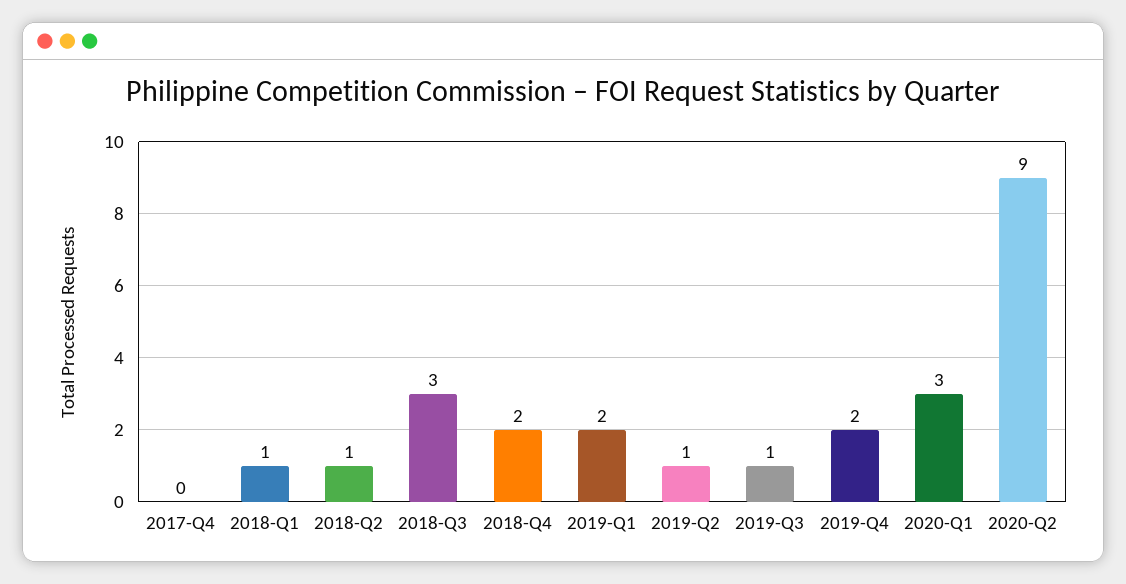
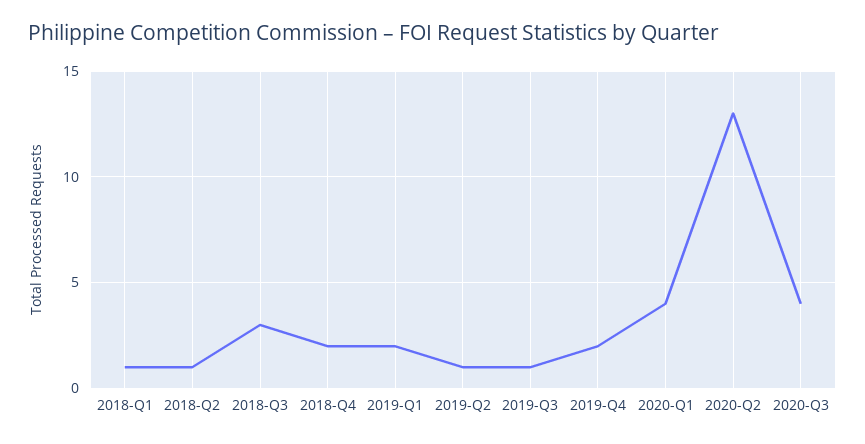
2017-Q4: 0 -> none
2020-Q1: 3 -> 4
2020-Q2: 9 -> 13
2020-Q3: none -> 4

